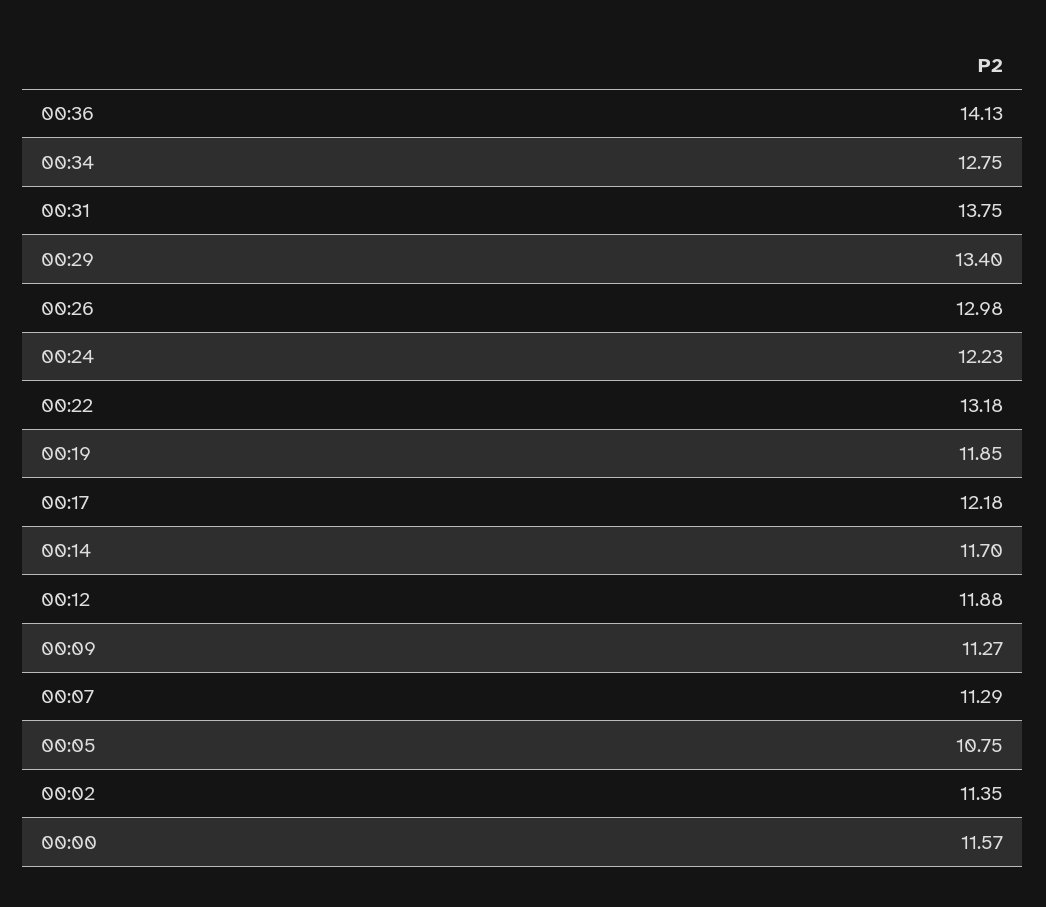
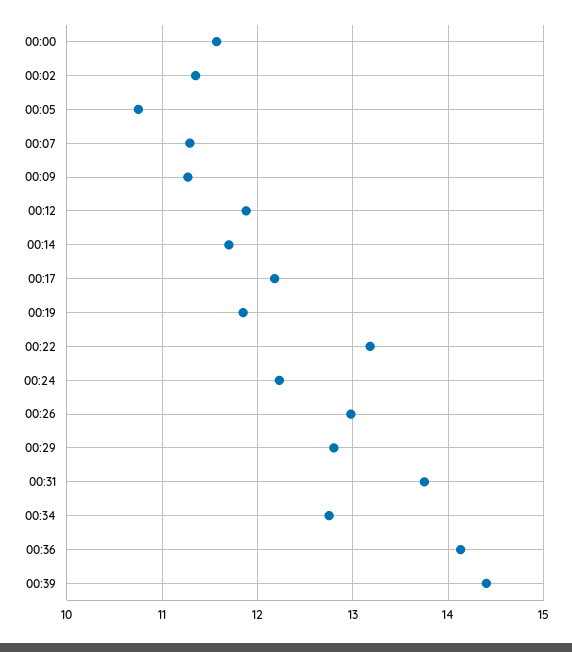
00:29: 13.4 -> 12.8
00:39: none -> 14.4

